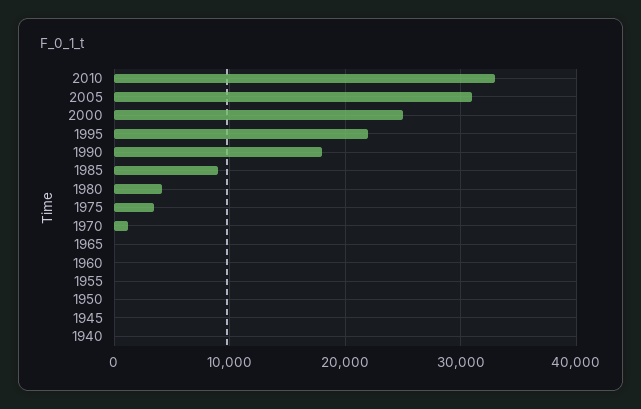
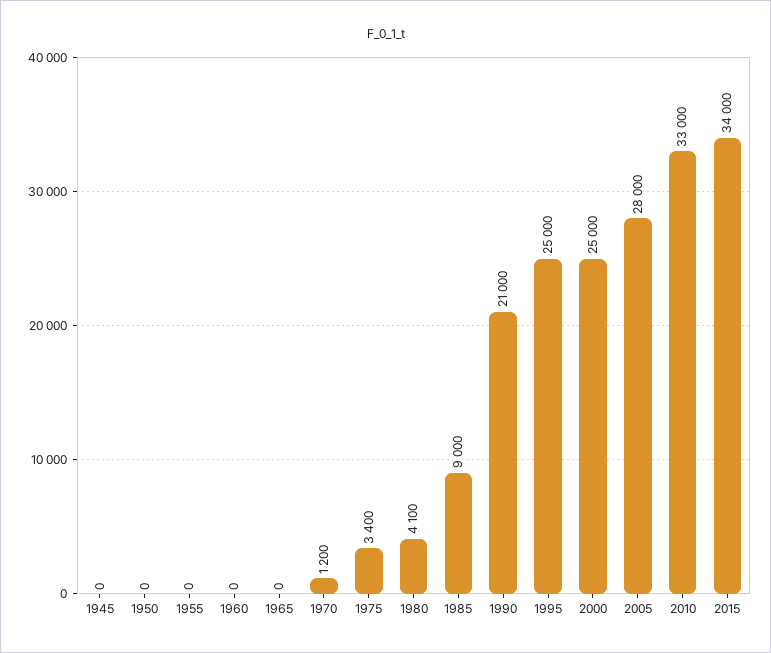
2005: 31000 -> 28000
1995: 22000 -> 25000
1990: 18000 -> 21000
1940: 0 -> none
2015: none -> 34000

